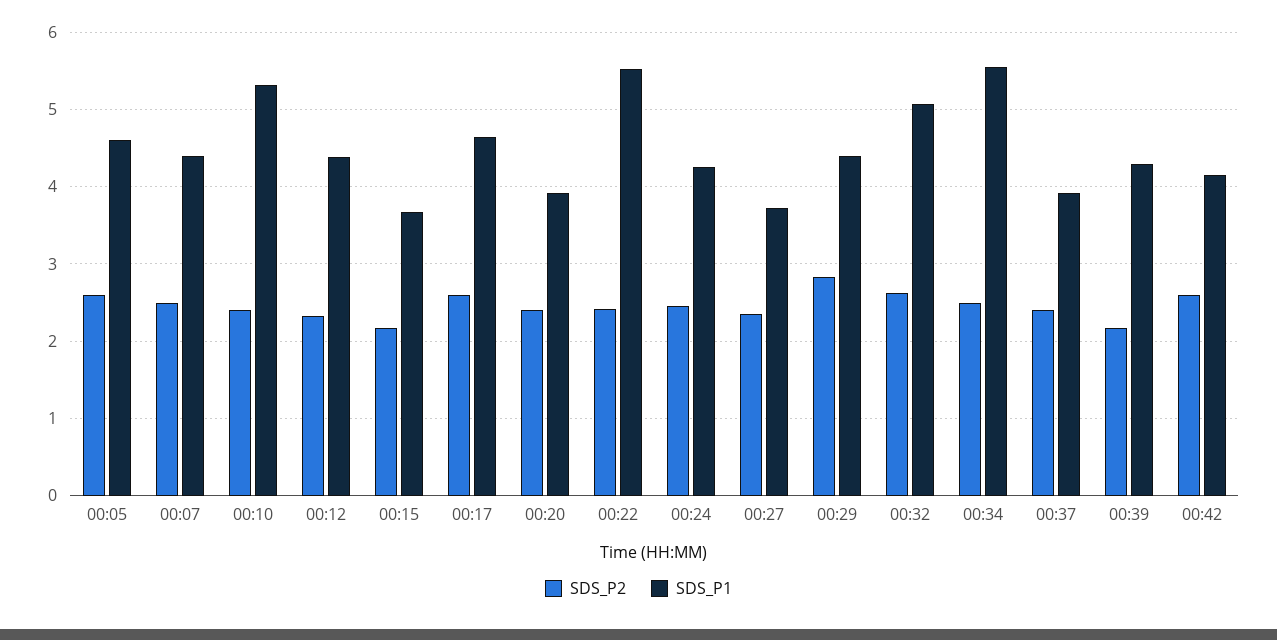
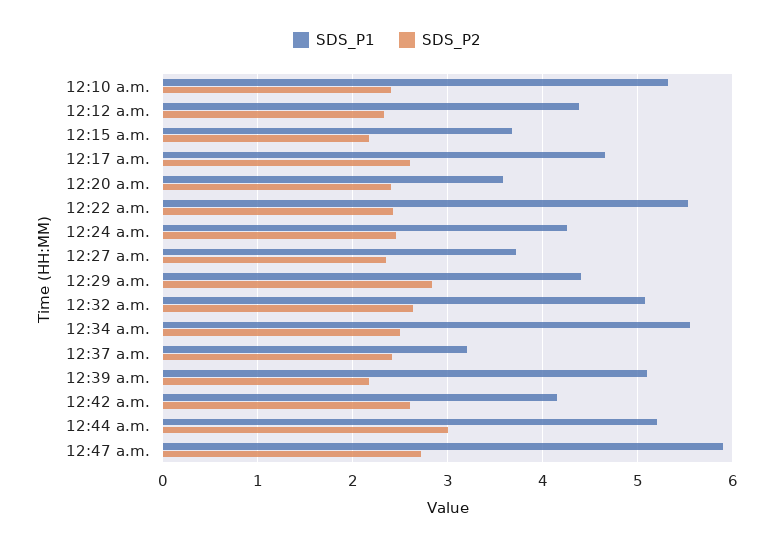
SDS_P2, 00:05: 2.6 -> none
SDS_P1, 00:05: 4.6 -> none
SDS_P2, 00:07: 2.5 -> none
SDS_P1, 00:07: 4.4 -> none
SDS_P1, 00:20: 3.9 -> 3.6
SDS_P1, 00:37: 3.9 -> 3.2
SDS_P1, 00:39: 4.3 -> 5.1
SDS_P1, 12:44 a.m.: none -> 5.2
SDS_P2, 12:44 a.m.: none -> 3
SDS_P1, 12:47 a.m.: none -> 5.9
SDS_P2, 12:47 a.m.: none -> 2.7

